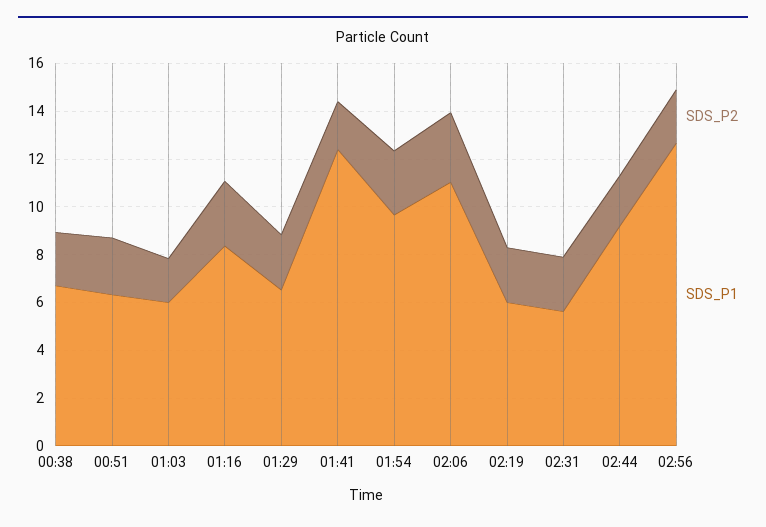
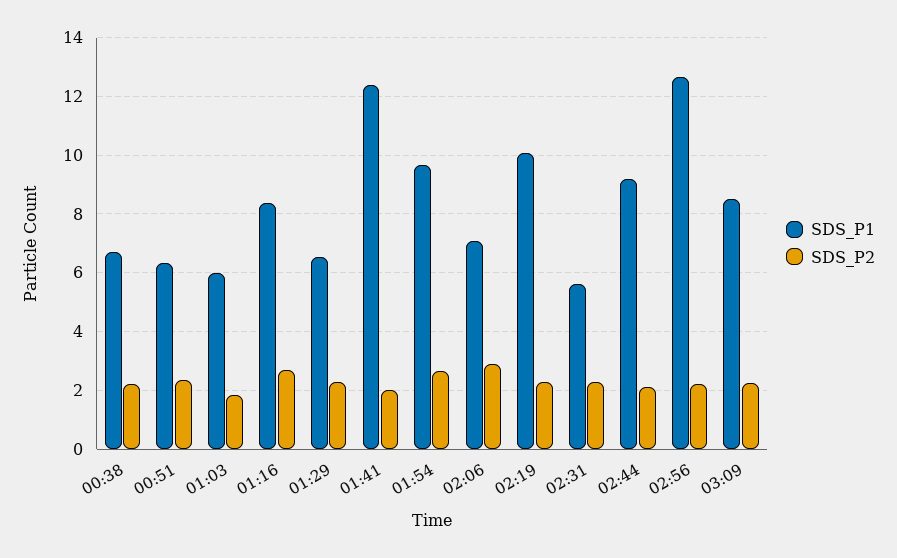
SDS_P1, 02:06: 11 -> 7
SDS_P1, 02:19: 6 -> 10
SDS_P1, 03:09: none -> 8.5
SDS_P2, 03:09: none -> 2.25

